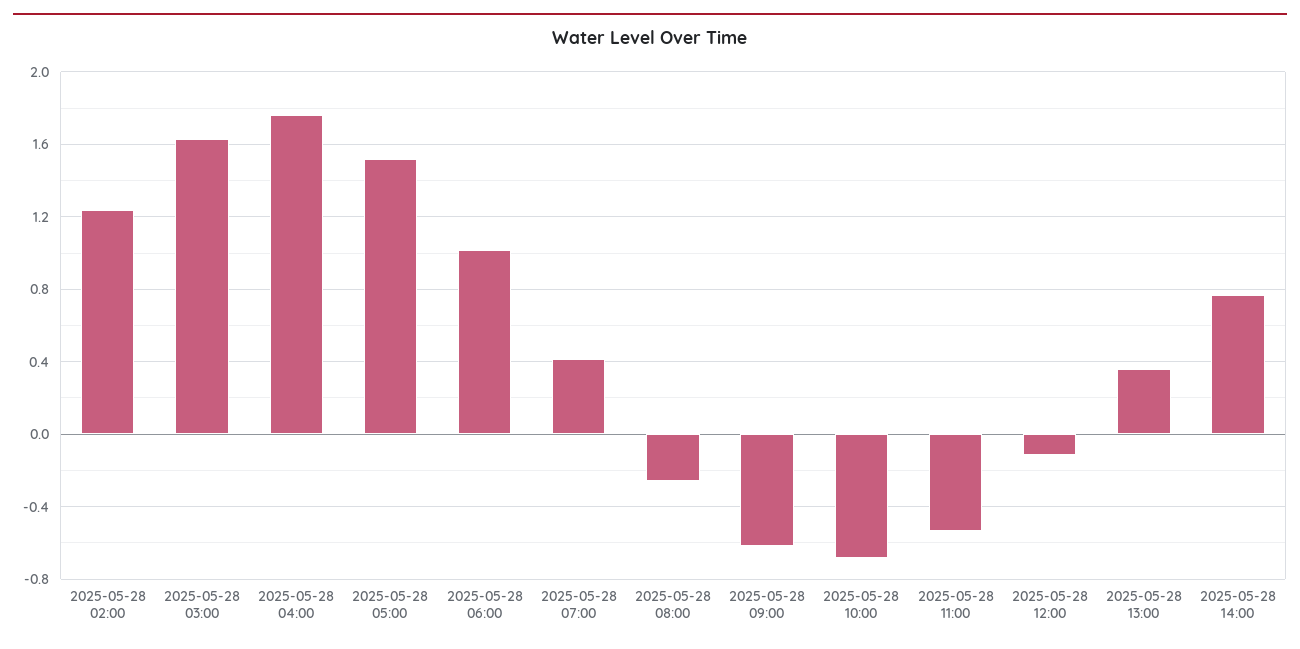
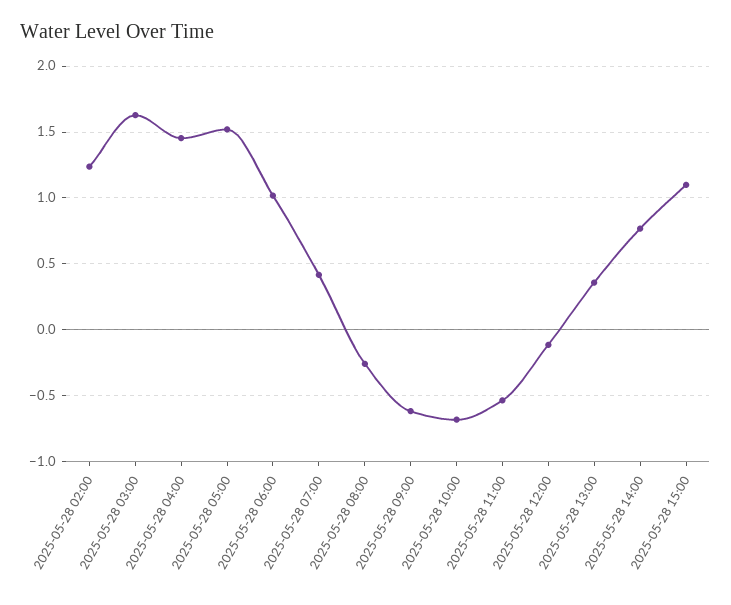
2025-05-28 04:00: 1.75 -> 1.45
2025-05-28 15:00: none -> 1.1

